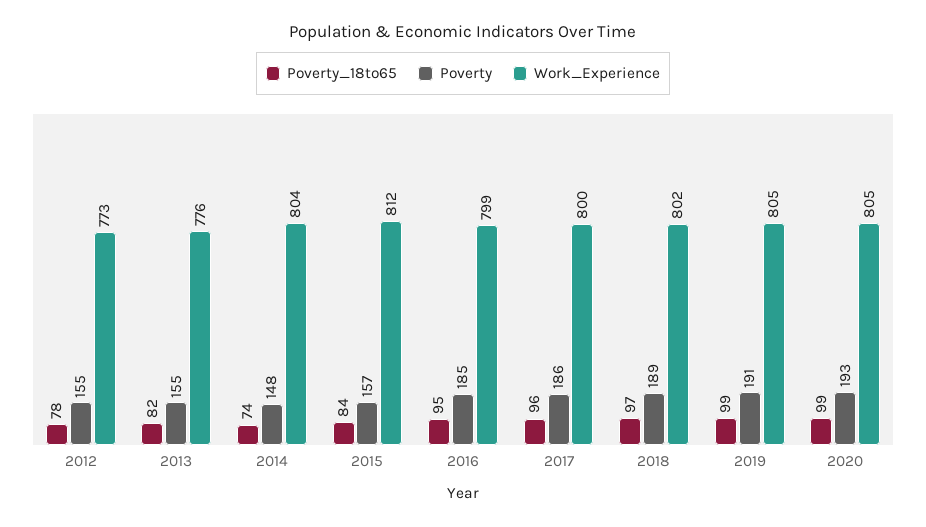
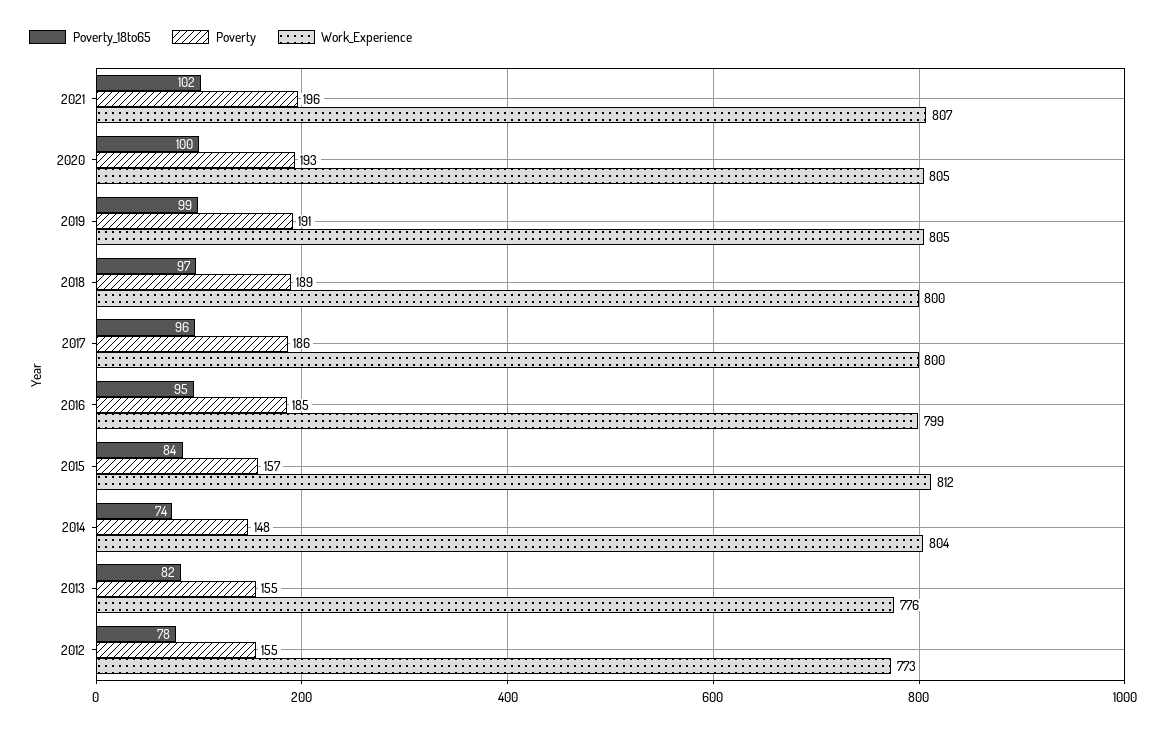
Work_Experience, 2018: 802 -> 800
Poverty_18to65, 2020: 99 -> 100
Poverty_18to65, 2021: none -> 102
Poverty, 2021: none -> 196
Work_Experience, 2021: none -> 807

